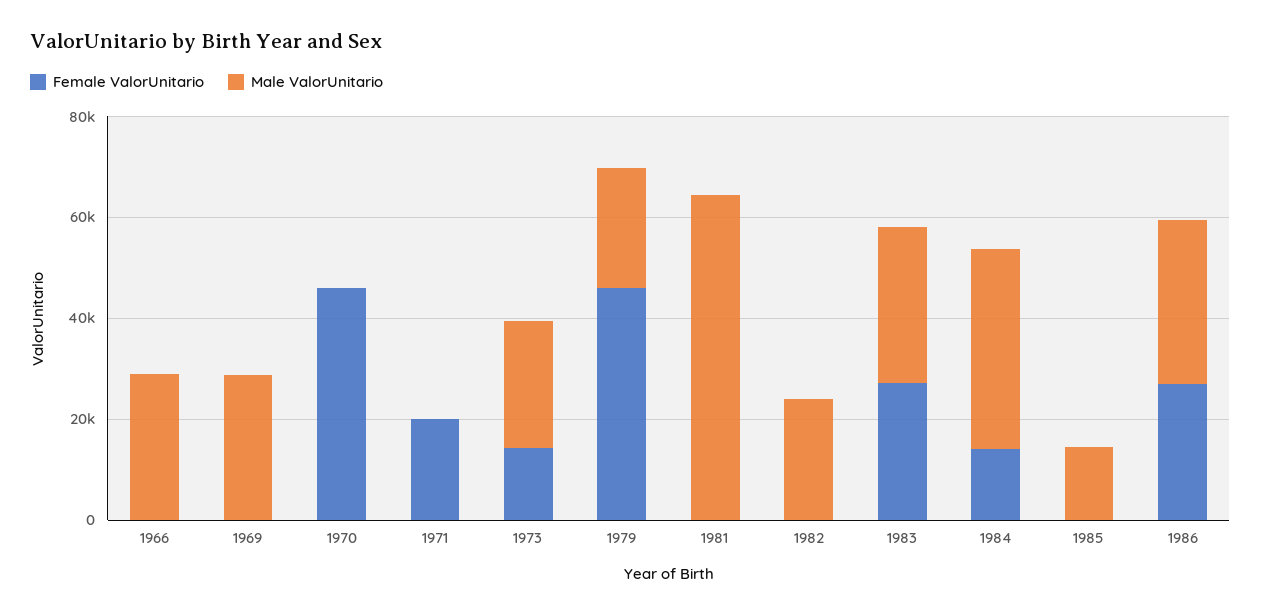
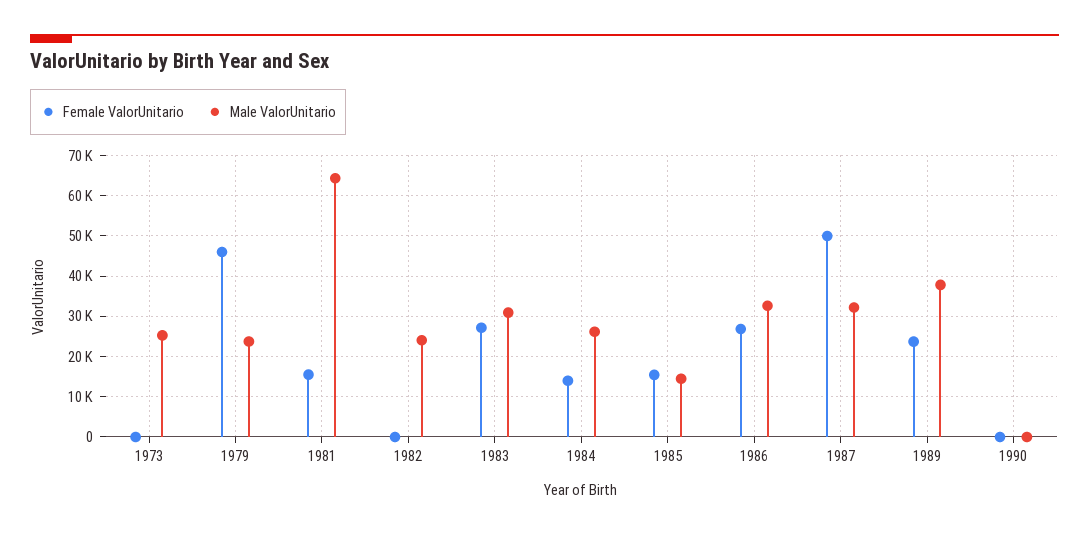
Female ValorUnitario, 1966: 0 -> none
Male ValorUnitario, 1966: 30000 -> none
Female ValorUnitario, 1969: 0 -> none
Male ValorUnitario, 1969: 30000 -> none
Female ValorUnitario, 1970: 45000 -> none
Male ValorUnitario, 1970: 0 -> none
Female ValorUnitario, 1971: 20000 -> none
Male ValorUnitario, 1971: 0 -> none
Female ValorUnitario, 1973: 15000 -> 0
Female ValorUnitario, 1981: 0 -> 16000
Male ValorUnitario, 1984: 40000 -> 26000
Female ValorUnitario, 1985: 0 -> 16000
Female ValorUnitario, 1987: none -> 50000
Male ValorUnitario, 1987: none -> 32000
Female ValorUnitario, 1989: none -> 24000
Male ValorUnitario, 1989: none -> 38000
Female ValorUnitario, 1990: none -> 0
Male ValorUnitario, 1990: none -> 0

